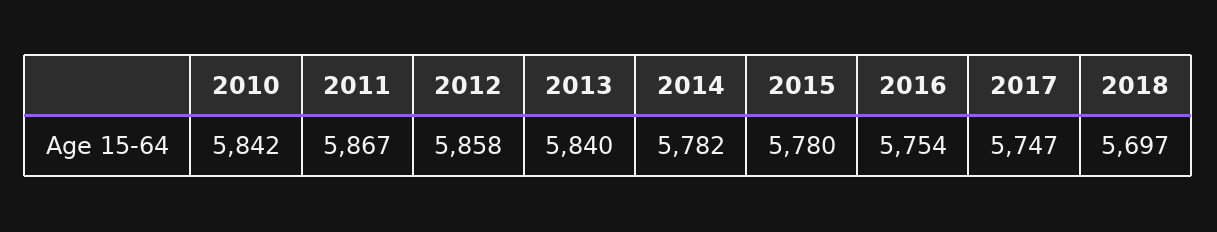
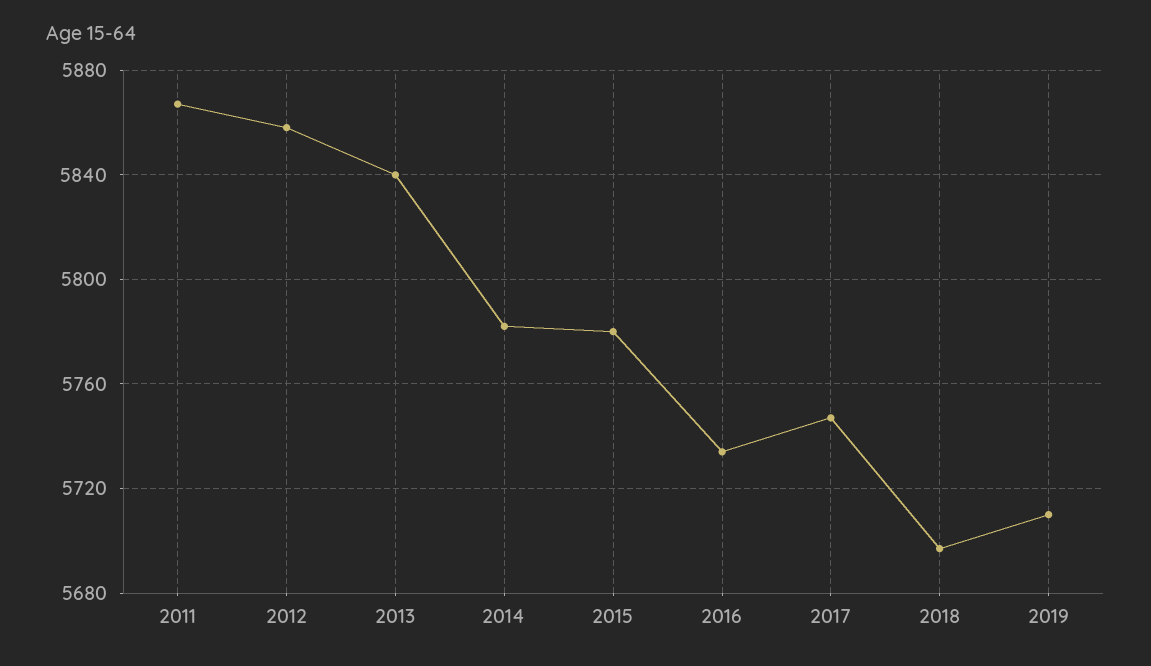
2010: 5842 -> none
2016: 5754 -> 5735
2019: none -> 5710

